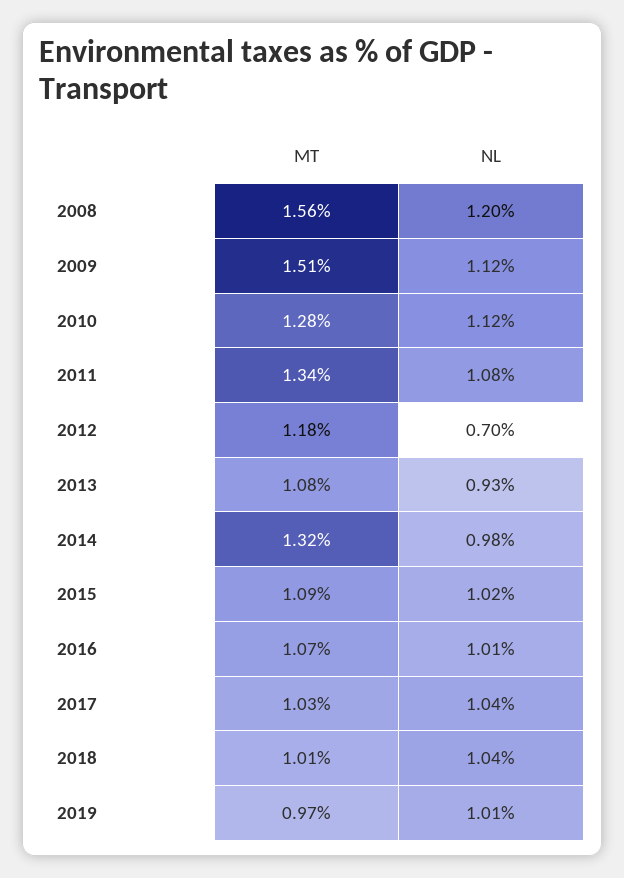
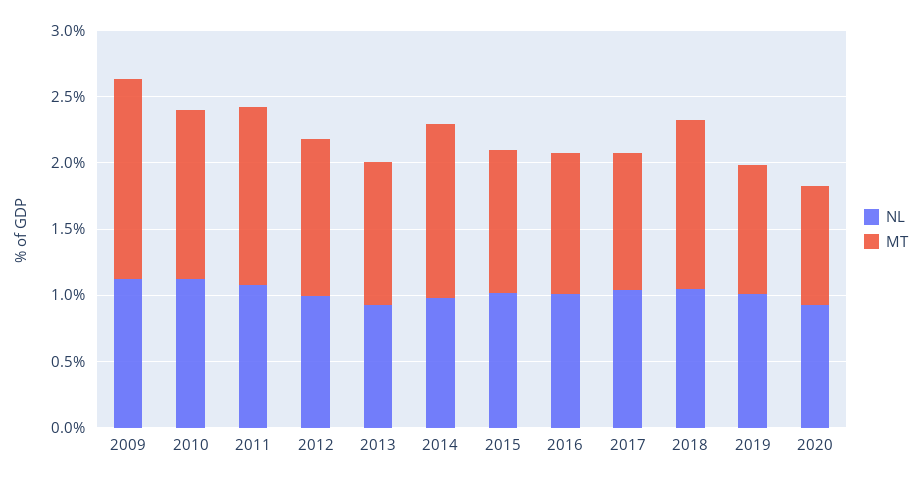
MT, 2008: 1.56 -> none
NL, 2008: 1.2 -> none
NL, 2012: 0.7 -> 1
MT, 2018: 1.01 -> 1.3
NL, 2020: none -> 0.9
MT, 2020: none -> 0.9

